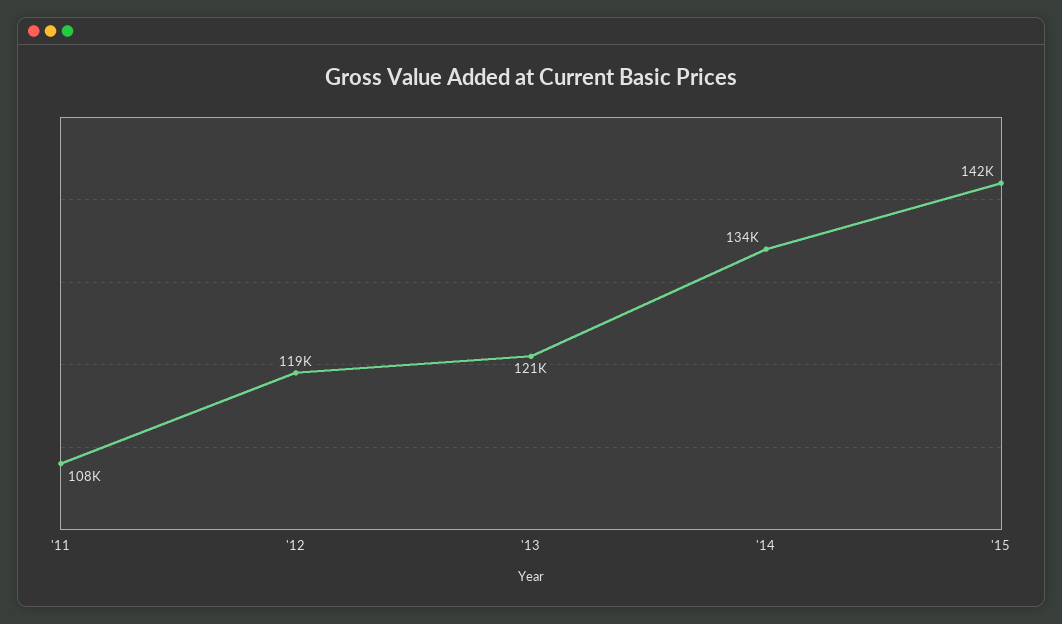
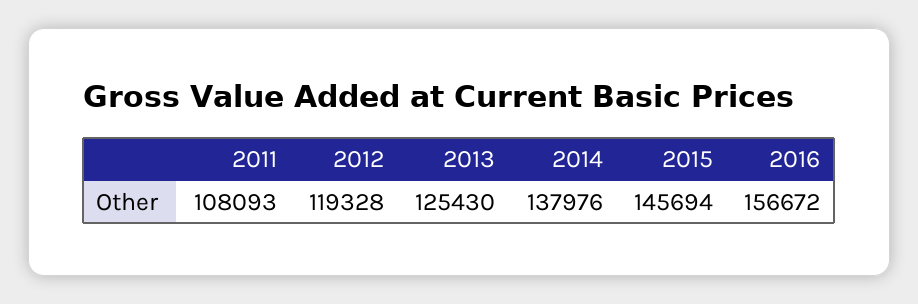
'13: 121000 -> 125430
'14: 134000 -> 137976
'15: 142000 -> 145694
2016: none -> 156672

